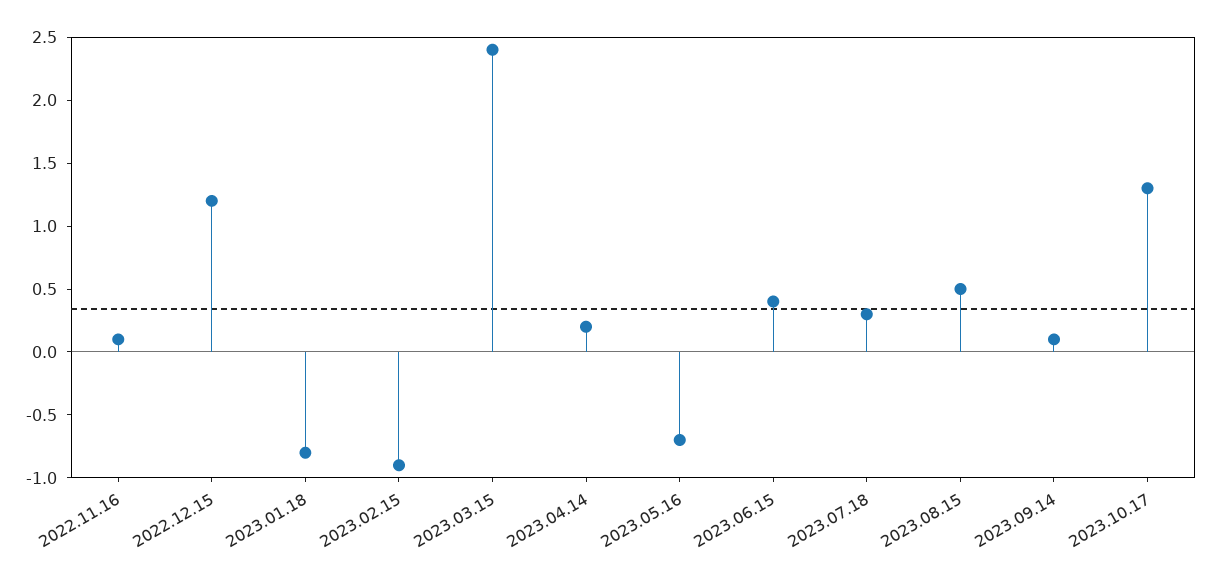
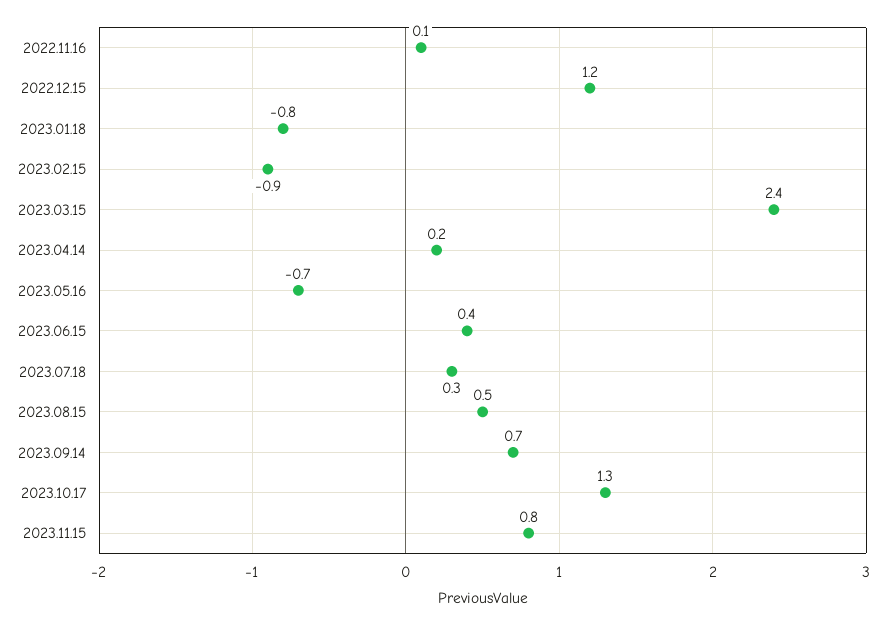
2023.09.14: 0.1 -> 0.7
2023.11.15: none -> 0.8

